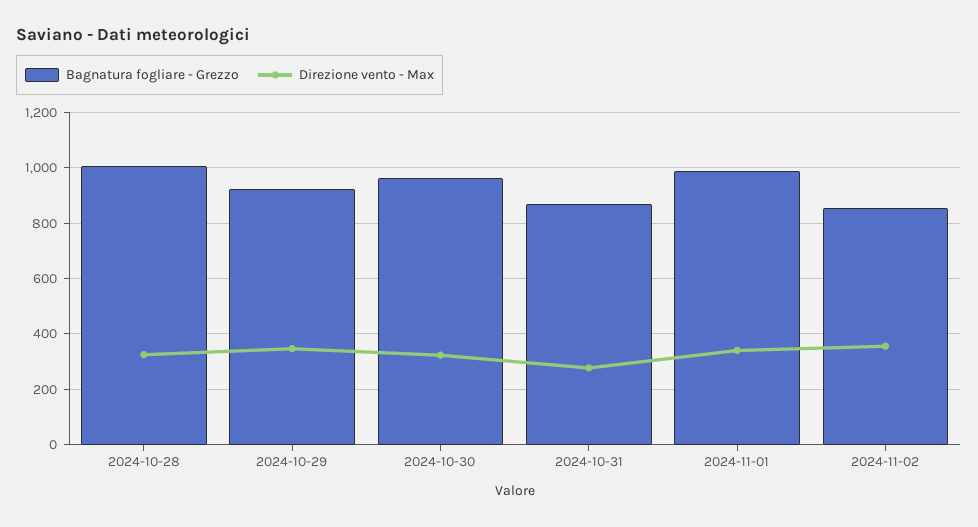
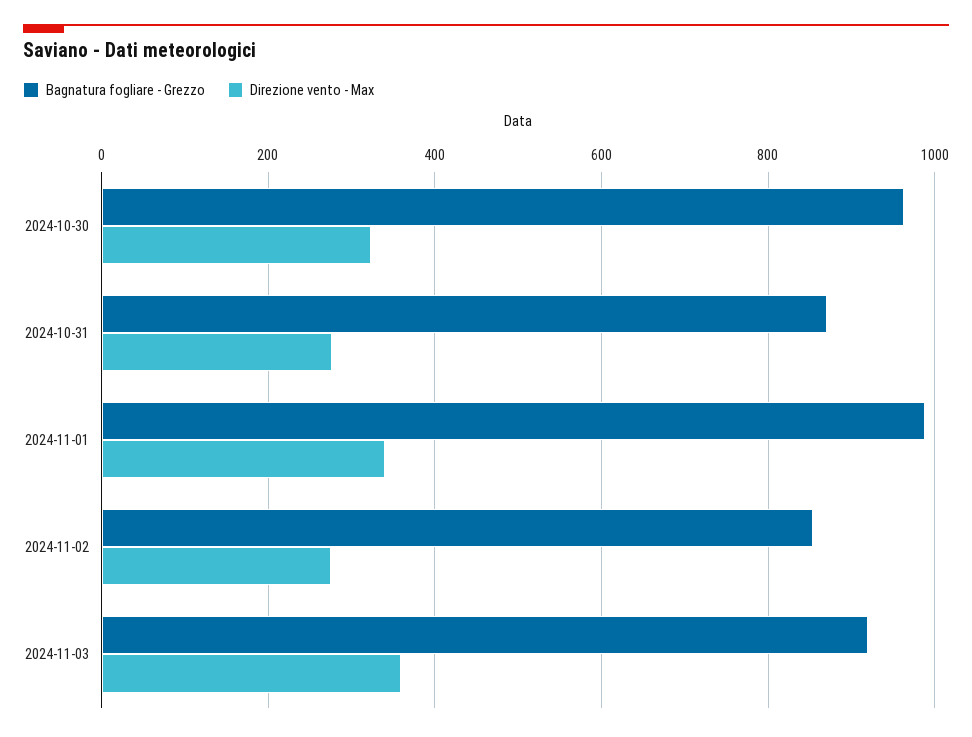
Bagnatura fogliare - Grezzo, 2024-10-28: 1000 -> none
Direzione vento - Max, 2024-10-28: 325 -> none
Bagnatura fogliare - Grezzo, 2024-10-29: 925 -> none
Direzione vento - Max, 2024-10-29: 350 -> none
Direzione vento - Max, 2024-11-02: 350 -> 280
Bagnatura fogliare - Grezzo, 2024-11-03: none -> 920
Direzione vento - Max, 2024-11-03: none -> 360

